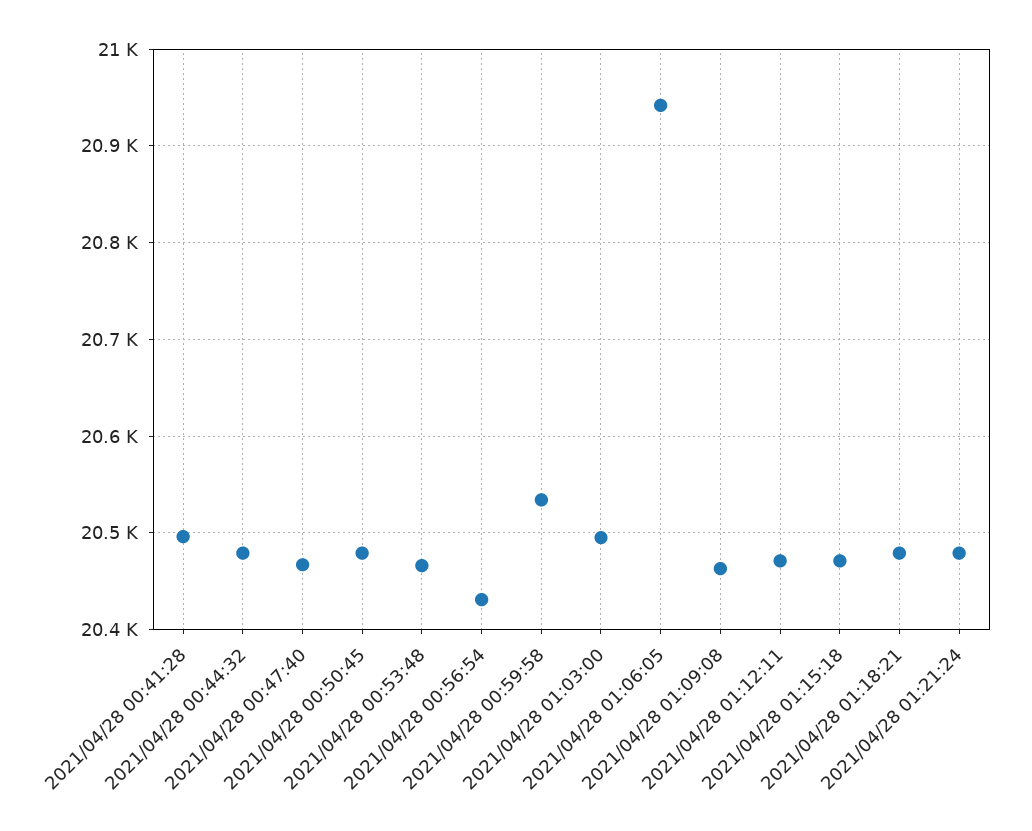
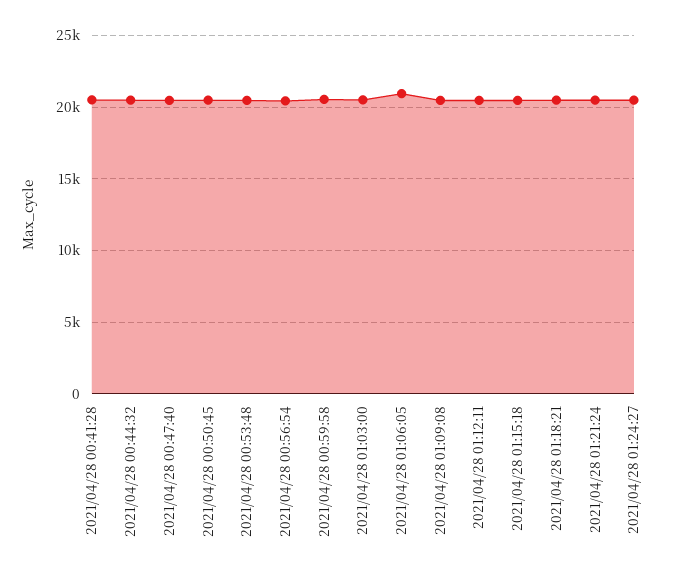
2021/04/28 01:24:27: none -> 20500

